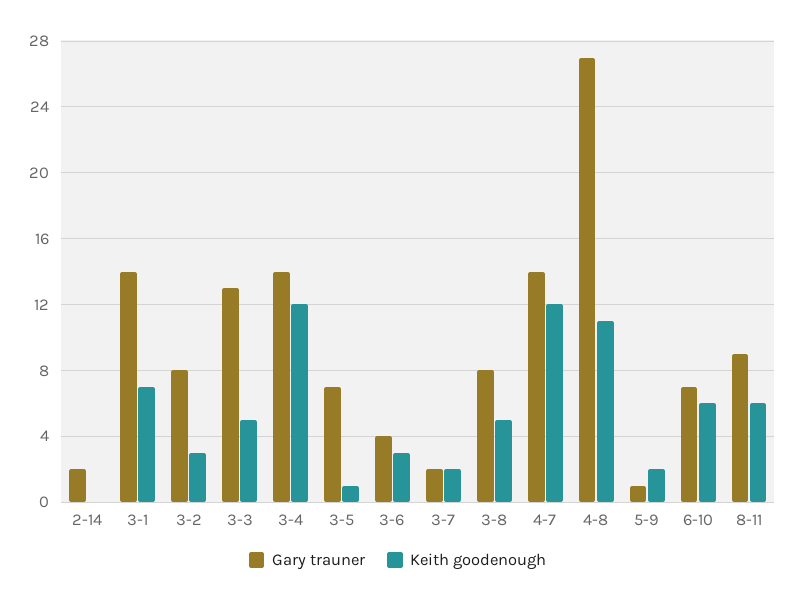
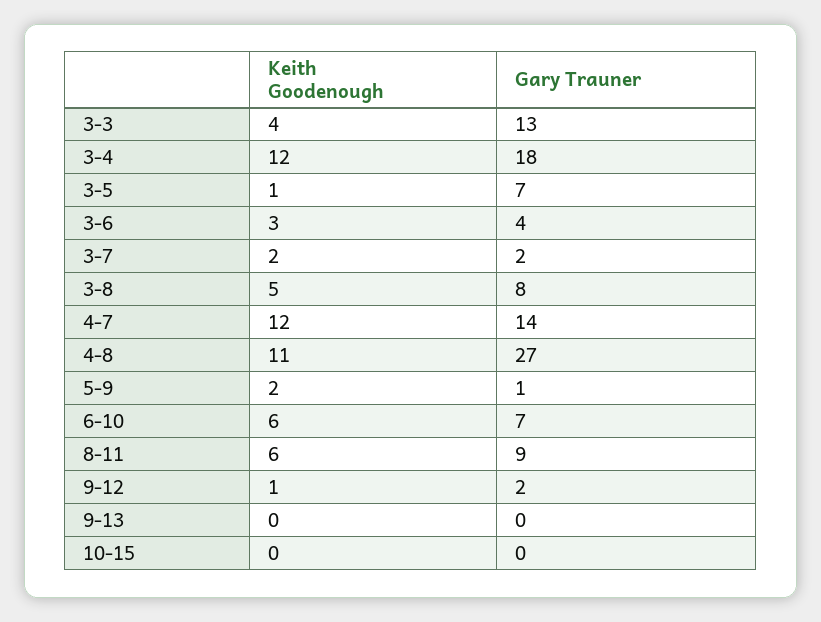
Gary trauner, 2-14: 2 -> none
Keith goodenough, 2-14: 0 -> none
Gary trauner, 3-1: 14 -> none
Keith goodenough, 3-1: 7 -> none
Gary trauner, 3-2: 8 -> none
Keith goodenough, 3-2: 3 -> none
Keith goodenough, 3-3: 5 -> 4
Gary trauner, 3-4: 14 -> 18
Keith goodenough, 9-12: none -> 1
Gary trauner, 9-12: none -> 2
Keith goodenough, 9-13: none -> 0
Gary trauner, 9-13: none -> 0
Keith goodenough, 10-15: none -> 0
Gary trauner, 10-15: none -> 0

